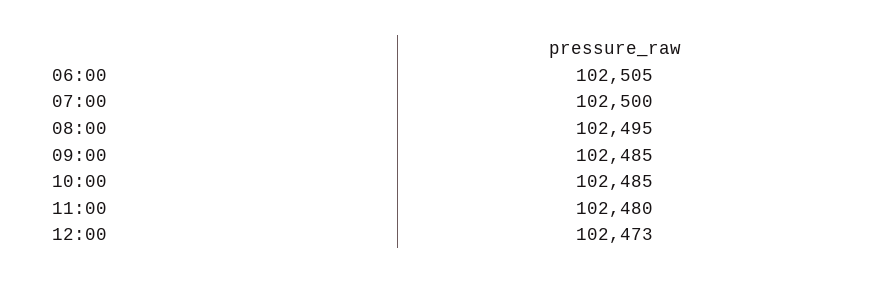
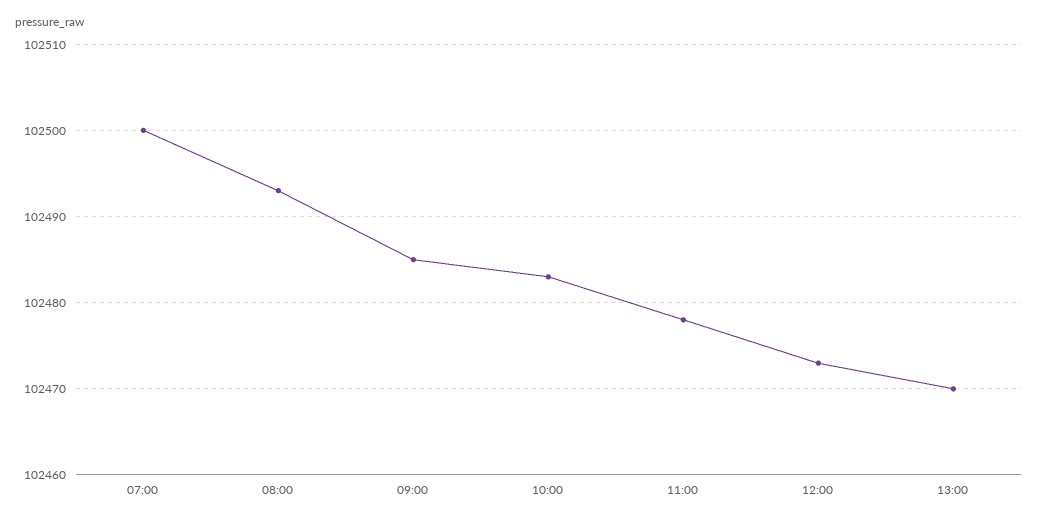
06:00: 102505 -> none
08:00: 102495 -> 102493
10:00: 102485 -> 102483
11:00: 102480 -> 102478
13:00: none -> 102470

